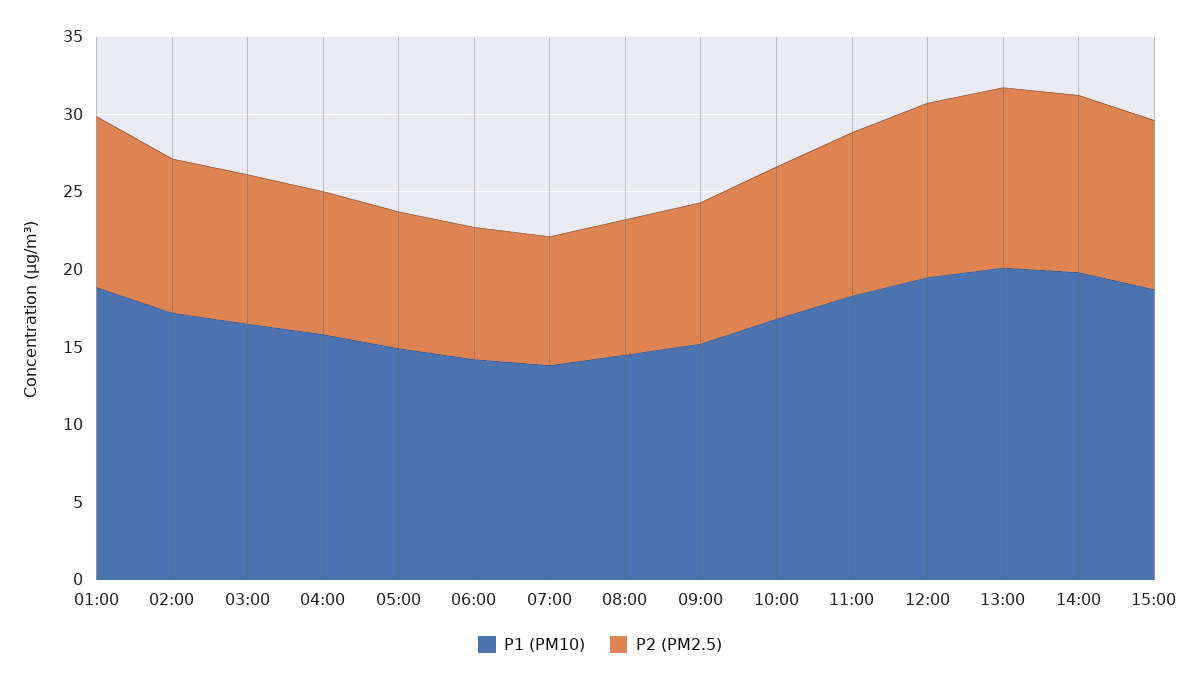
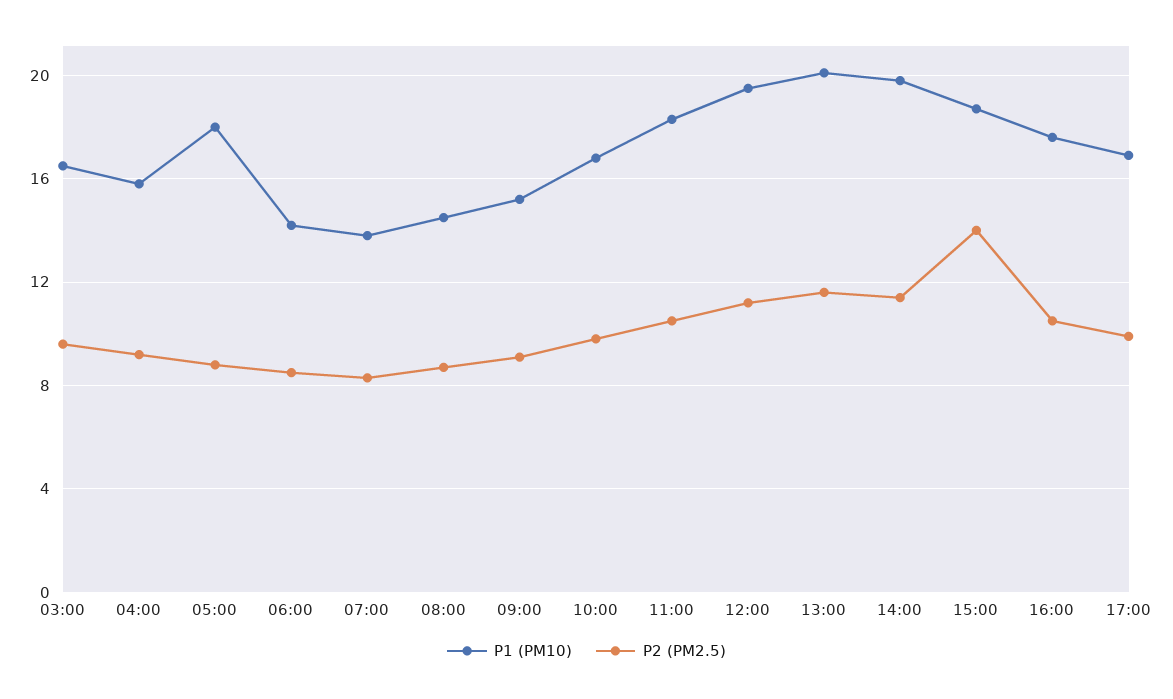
P1 (PM10), 01:00: 19 -> none
P2 (PM2.5), 01:00: 11 -> none
P1 (PM10), 02:00: 17 -> none
P2 (PM2.5), 02:00: 10 -> none
P1 (PM10), 05:00: 15 -> 18
P2 (PM2.5), 15:00: 11 -> 14
P1 (PM10), 16:00: none -> 17.5
P2 (PM2.5), 16:00: none -> 10.5
P1 (PM10), 17:00: none -> 17
P2 (PM2.5), 17:00: none -> 10

